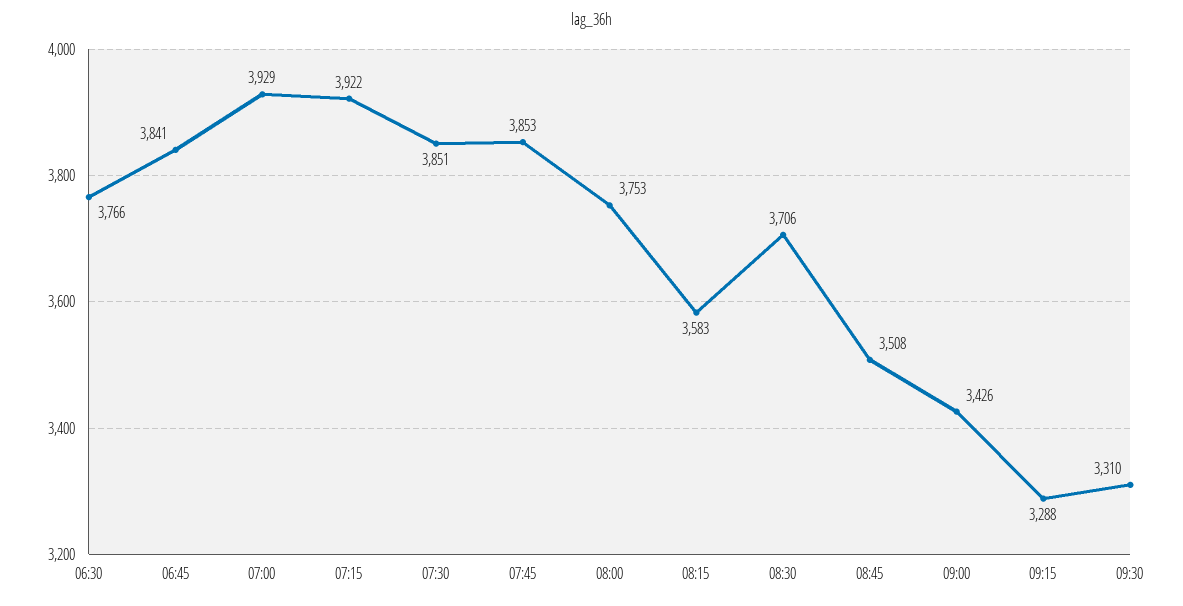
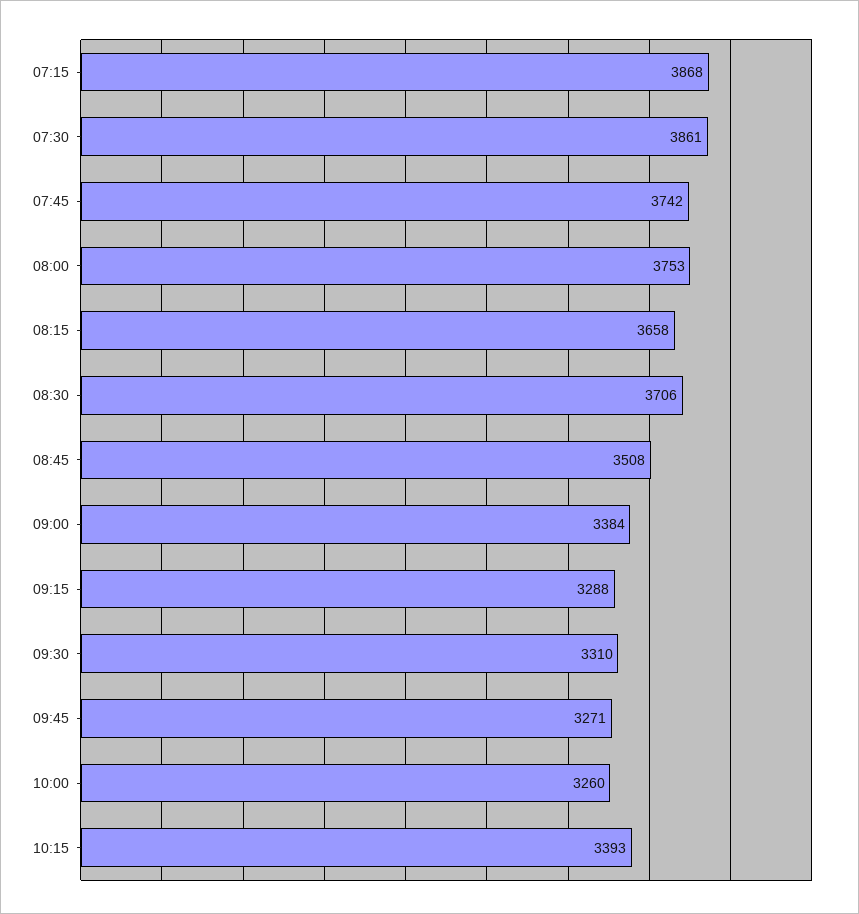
06:30: 3766 -> none
06:45: 3841 -> none
07:00: 3929 -> none
07:15: 3922 -> 3868
07:30: 3851 -> 3861
07:45: 3853 -> 3742
08:15: 3583 -> 3658
09:00: 3426 -> 3384
09:45: none -> 3271
10:00: none -> 3260
10:15: none -> 3393

